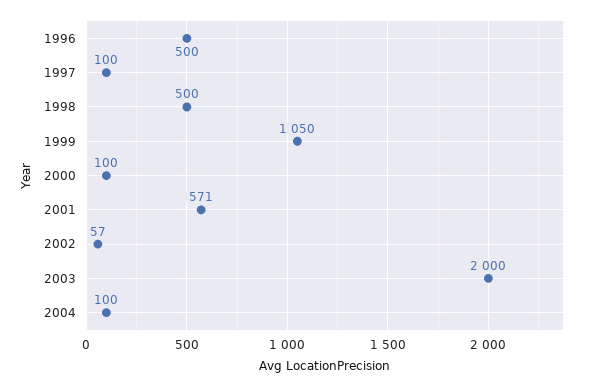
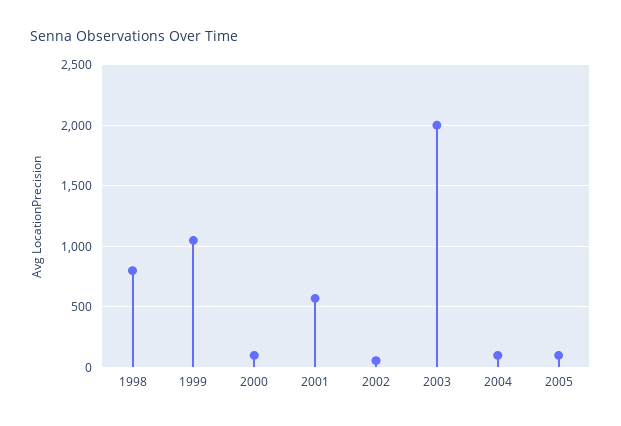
1996: 500 -> none
1997: 100 -> none
1998: 500 -> 800
2005: none -> 100

